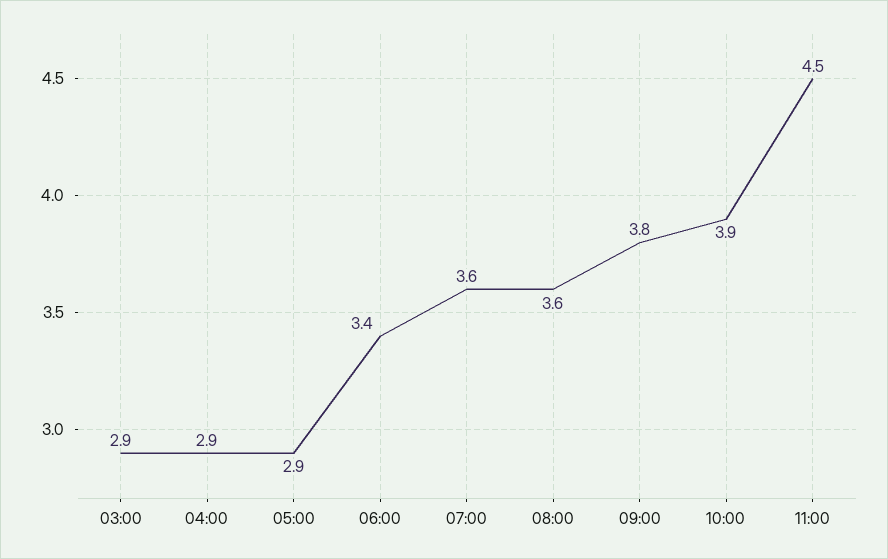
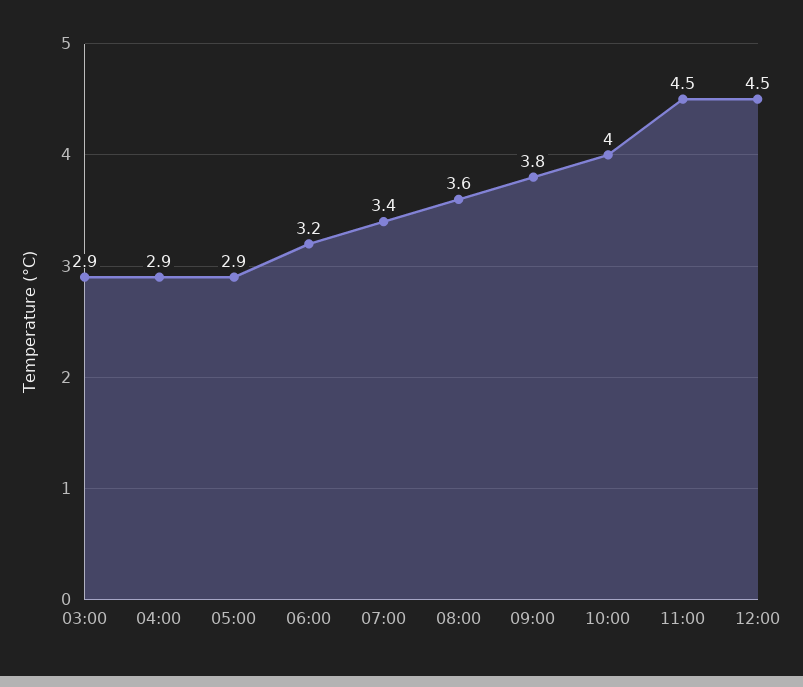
06:00: 3.4 -> 3.2
07:00: 3.6 -> 3.4
10:00: 3.9 -> 4
12:00: none -> 4.5

